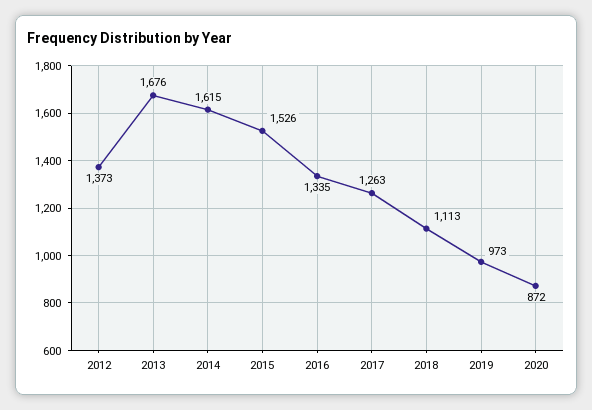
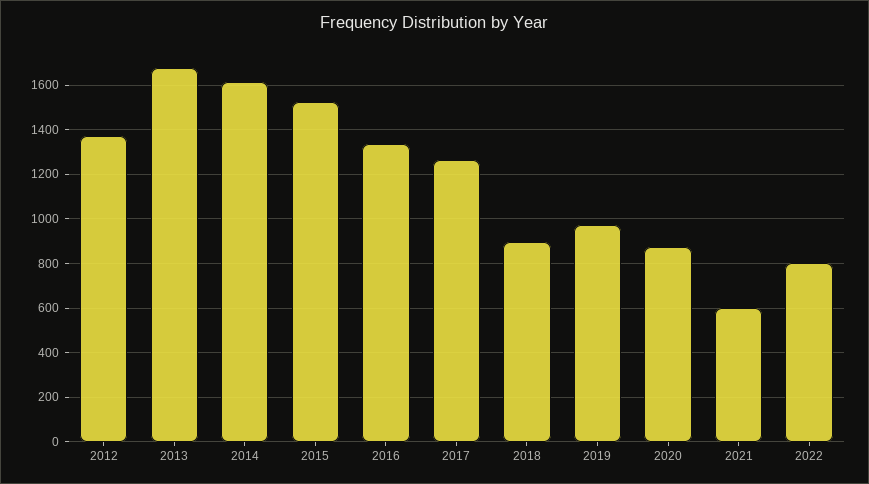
2018: 1113 -> 900
2021: none -> 600
2022: none -> 800

